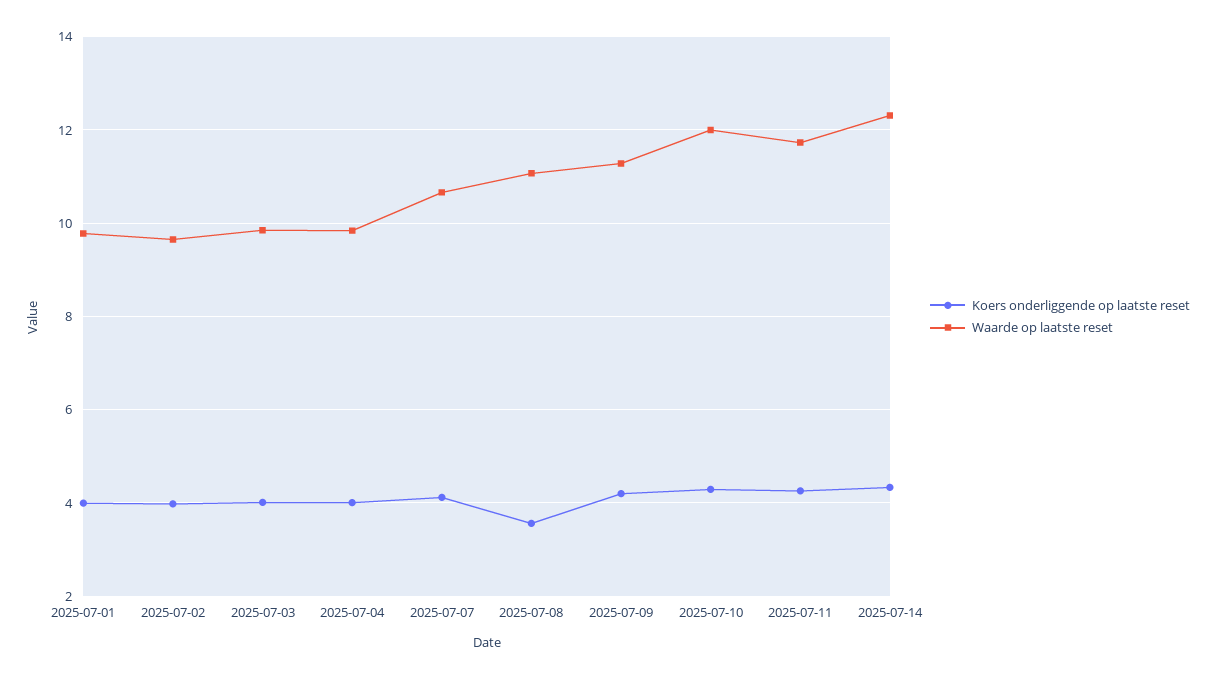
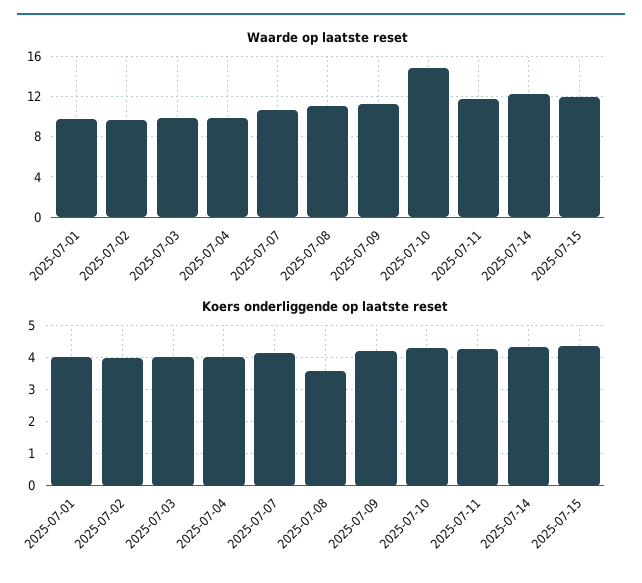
Waarde op laatste reset, 2025-07-10: 12 -> 15
Waarde op laatste reset, 2025-07-15: none -> 12
Koers onderliggende op laatste reset, 2025-07-15: none -> 4.4

